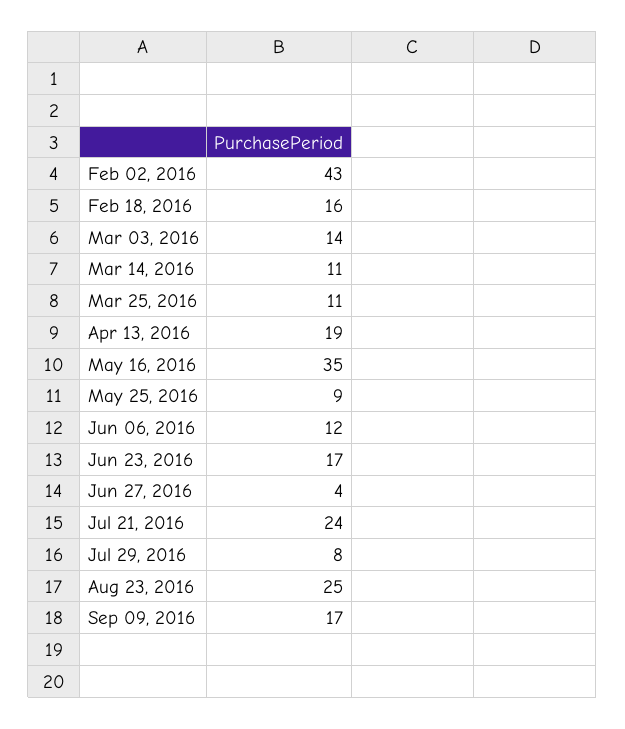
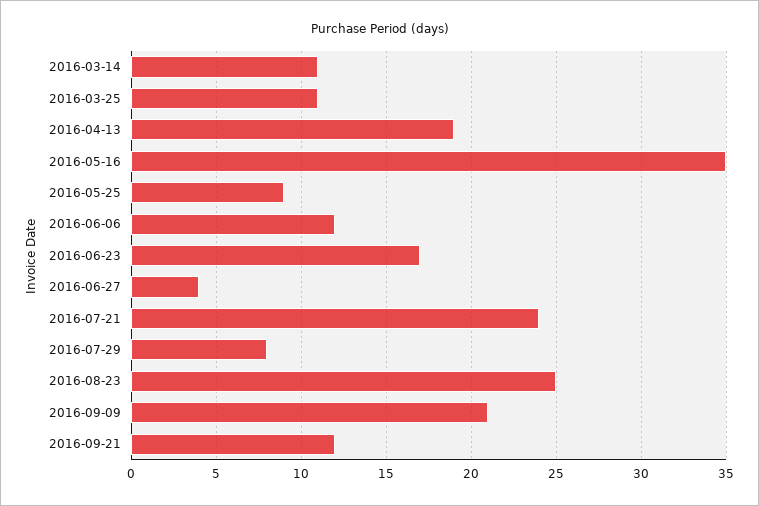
Feb 02, 2016: 43 -> none
Feb 18, 2016: 16 -> none
Mar 03, 2016: 14 -> none
Sep 09, 2016: 17 -> 21
2016-09-21: none -> 12

